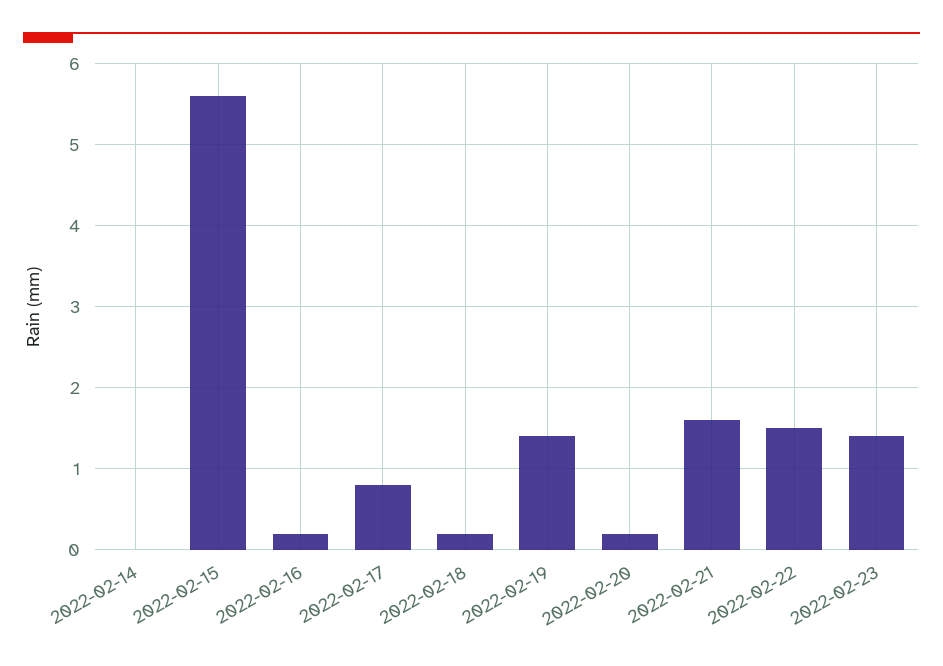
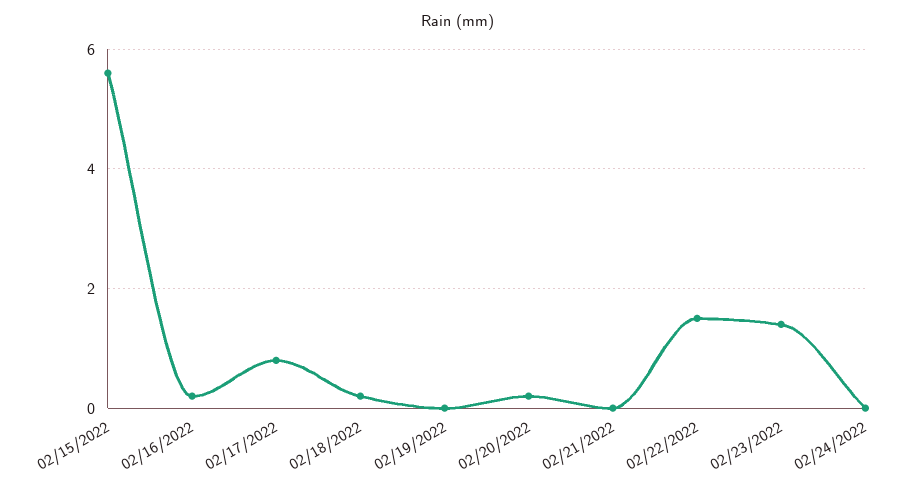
2022-02-14: 0 -> none
2022-02-19: 1.4 -> 0
2022-02-21: 1.6 -> 0
02/24/2022: none -> 0

